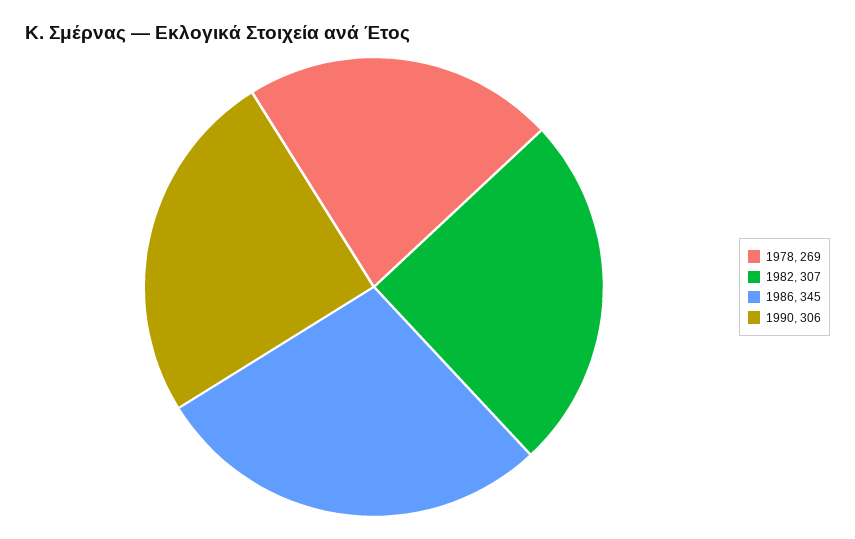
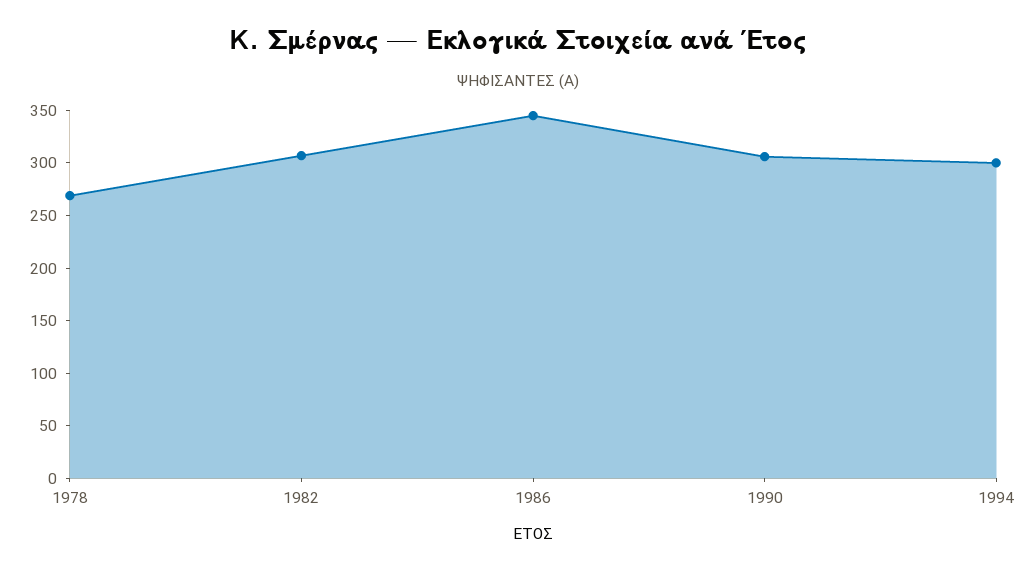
1994: none -> 300

